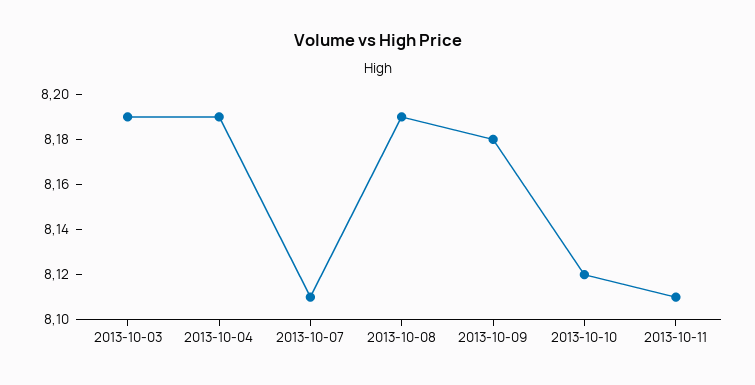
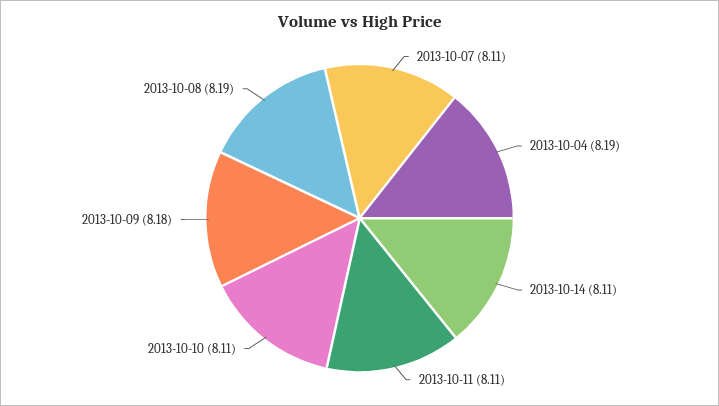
2013-10-03: 8.19 -> none
2013-10-10: 8.12 -> 8.11
2013-10-14: none -> 8.11

